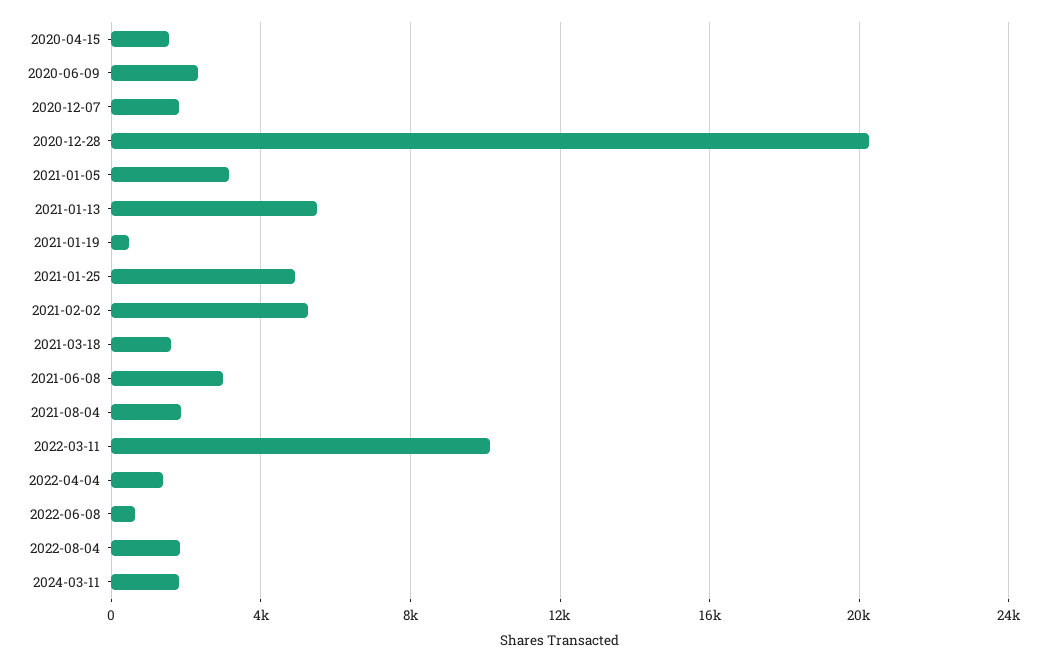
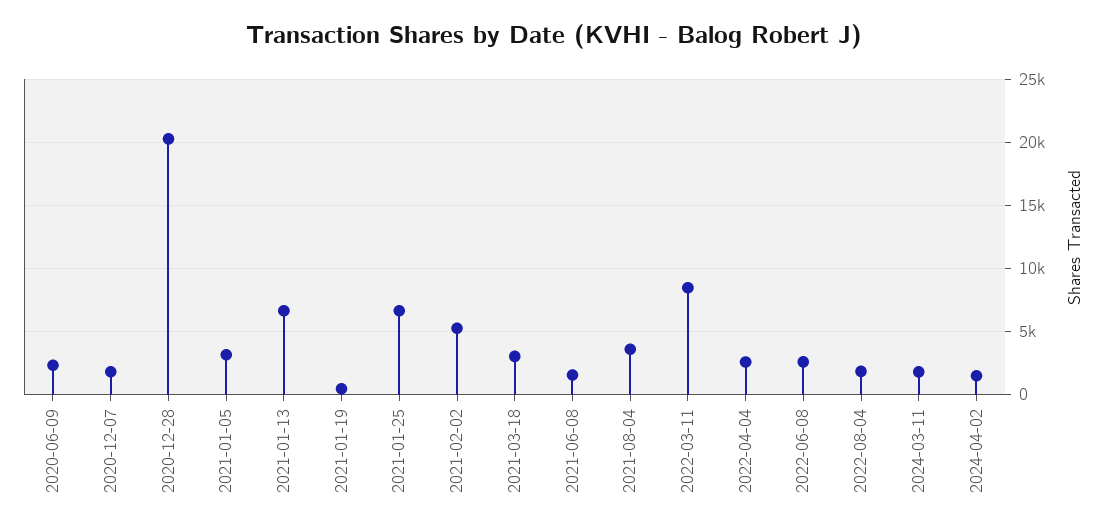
2020-04-15: 1500 -> none
2021-01-13: 5500 -> 6500
2021-01-25: 5000 -> 6500
2021-03-18: 1500 -> 3000
2021-06-08: 3000 -> 1500
2021-08-04: 2000 -> 3500
2022-03-11: 10000 -> 8500
2022-04-04: 1500 -> 2500
2022-06-08: 500 -> 2500
2024-04-02: none -> 1500

